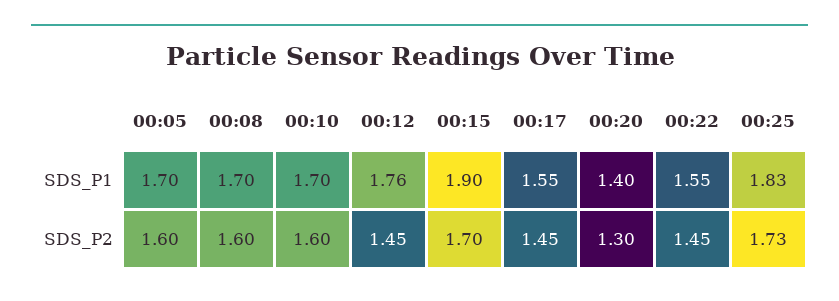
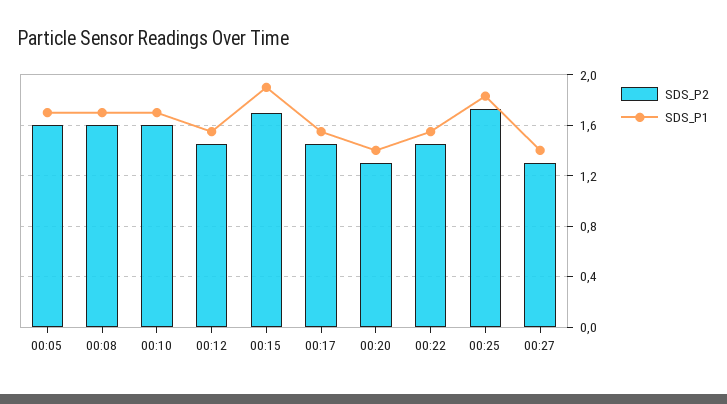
SDS_P1, 00:12: 1.76 -> 1.55
SDS_P2, 00:27: none -> 1.3
SDS_P1, 00:27: none -> 1.4

